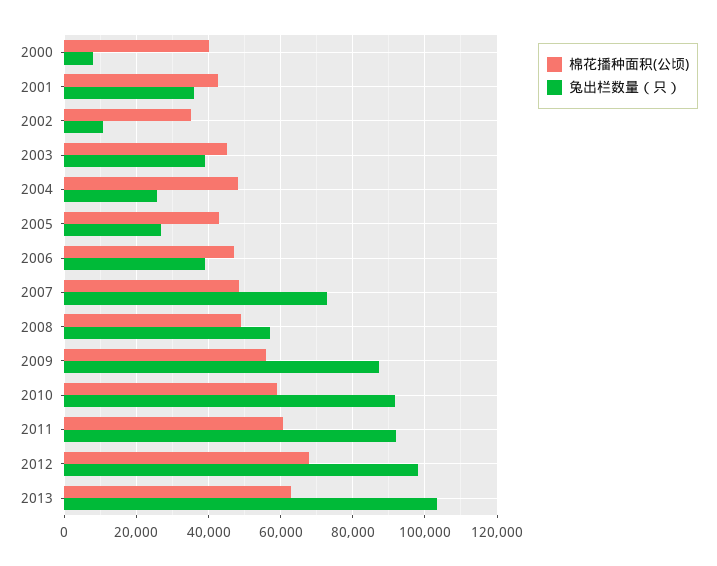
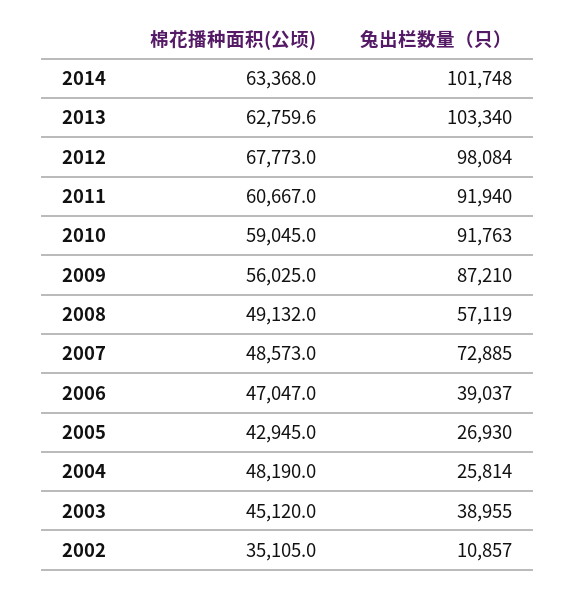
棉花播种面积(公顷), 2000: 40000 -> none
兔出栏数量（只）, 2000: 8000 -> none
棉花播种面积(公顷), 2001: 42000 -> none
兔出栏数量（只）, 2001: 36000 -> none
棉花播种面积(公顷), 2014: none -> 63368
兔出栏数量（只）, 2014: none -> 101748

